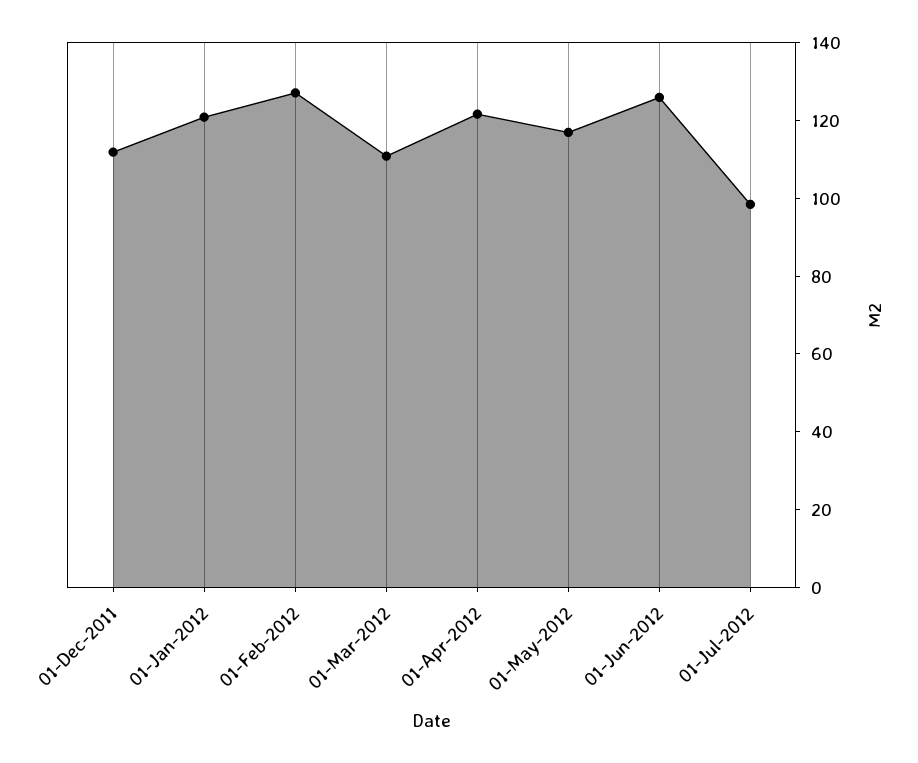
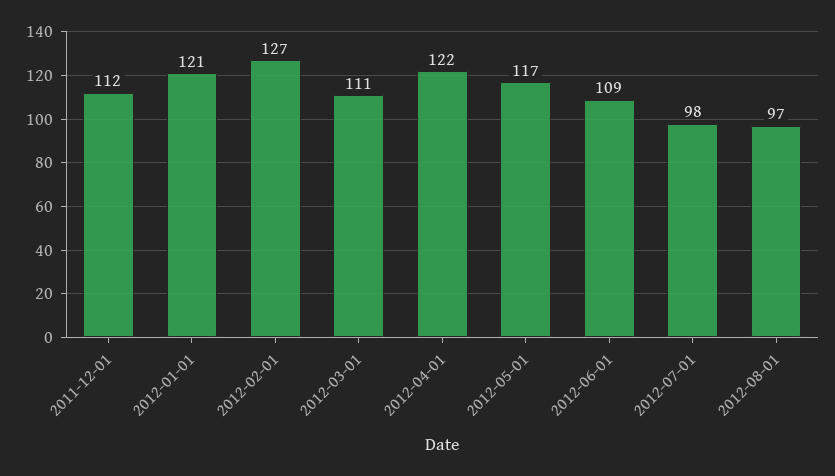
01-Jun-2012: 125 -> 109
2012-08-01: none -> 97

